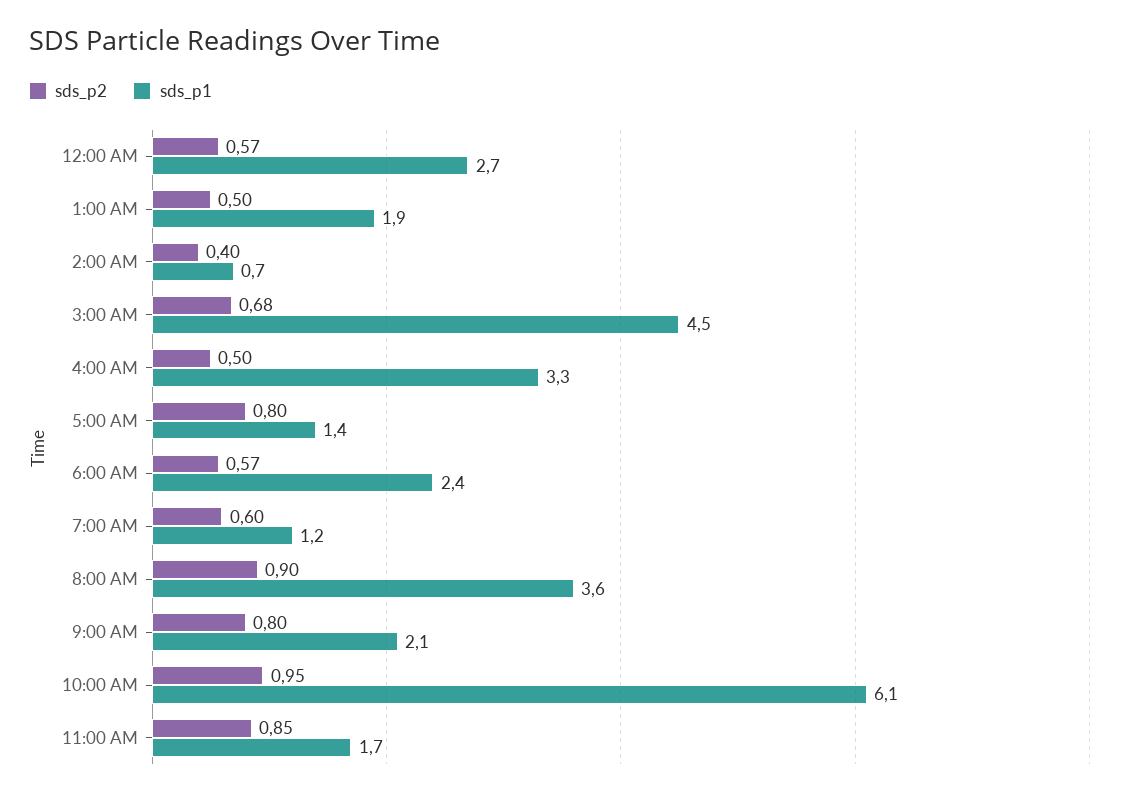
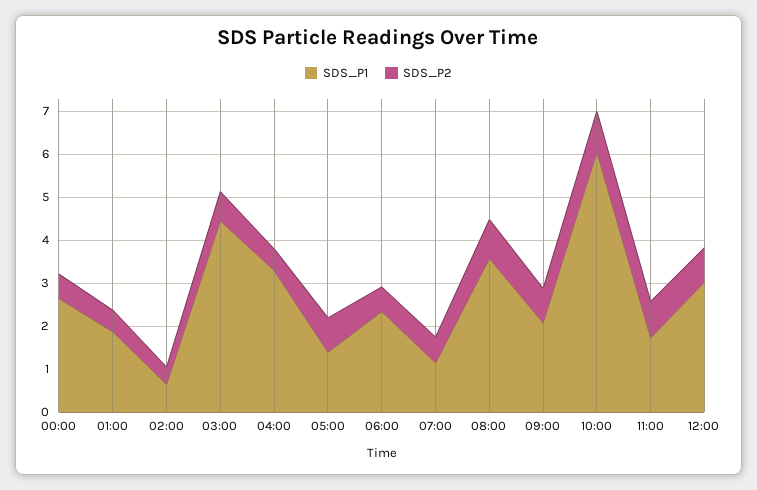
sds_p1, 12:00: none -> 3
sds_p2, 12:00: none -> 0.8

